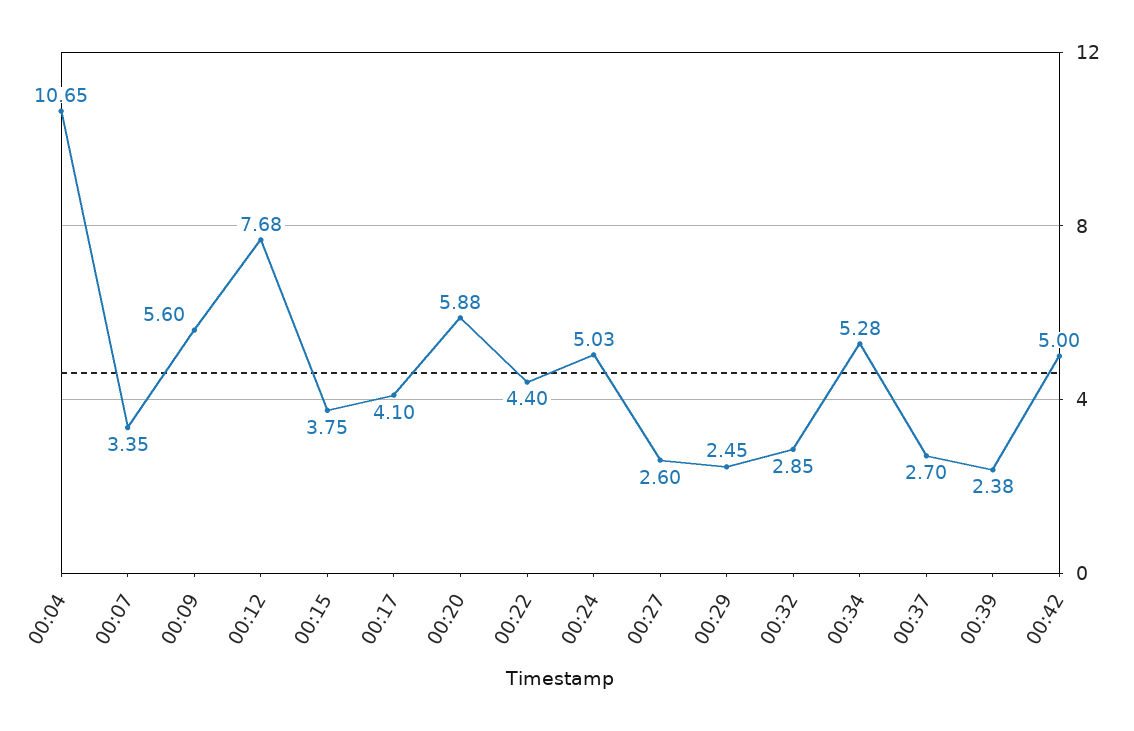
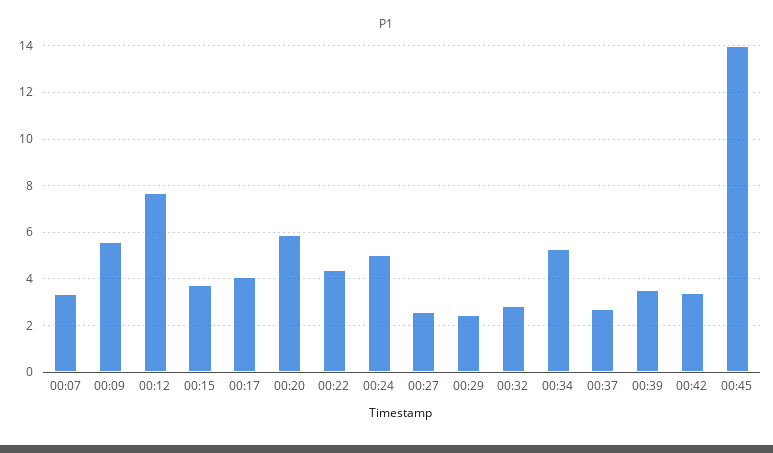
00:04: 10.65 -> none
00:39: 2.38 -> 3.5
00:42: 5 -> 3.5
00:45: none -> 14

